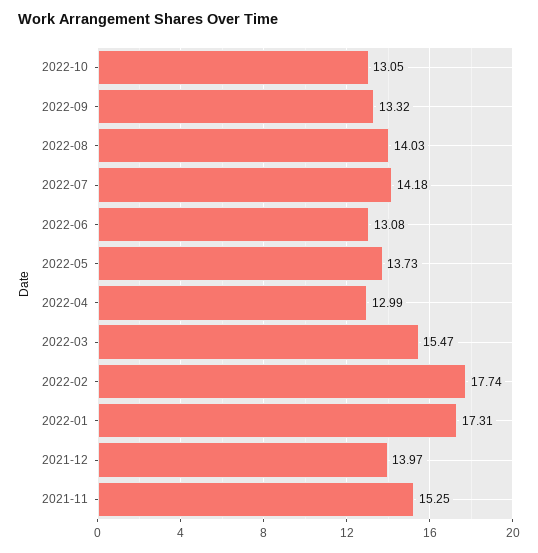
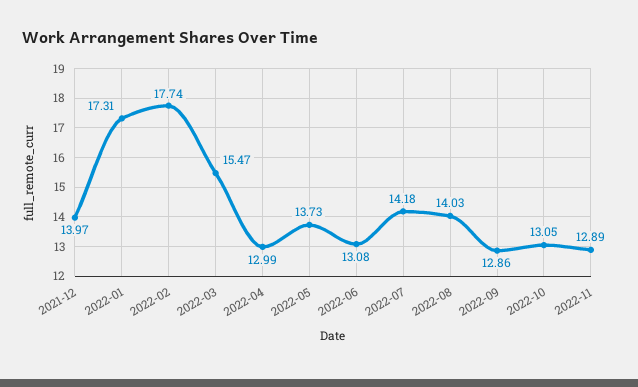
2022-09: 13.32 -> 12.86
2021-11: 15.25 -> none
2022-11: none -> 12.89

